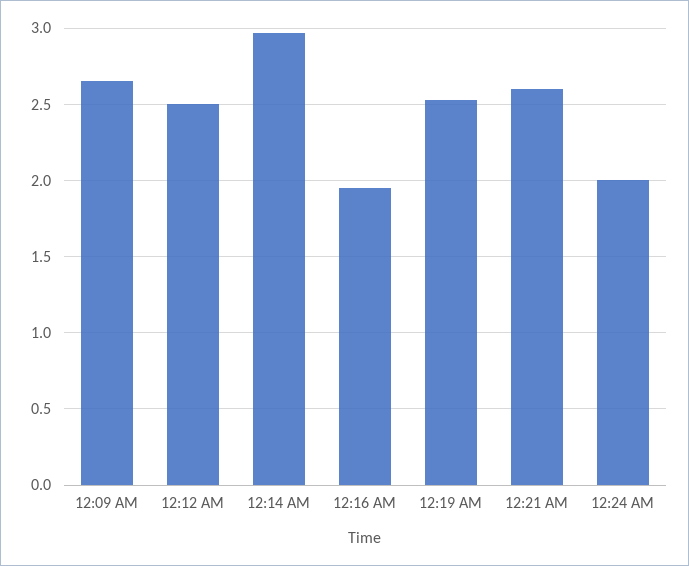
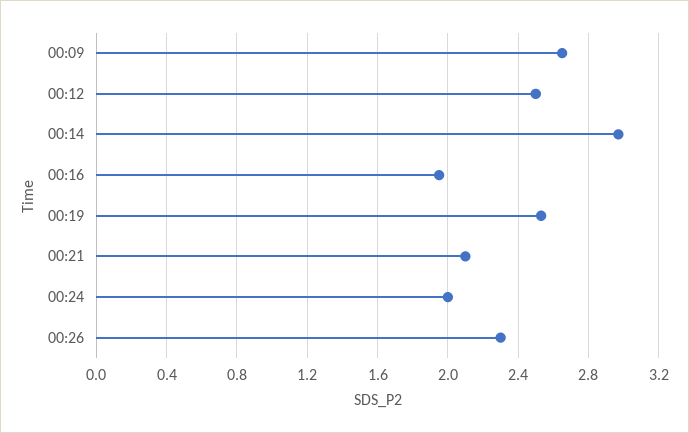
12:21 AM: 2.6 -> 2.1
00:26: none -> 2.3

